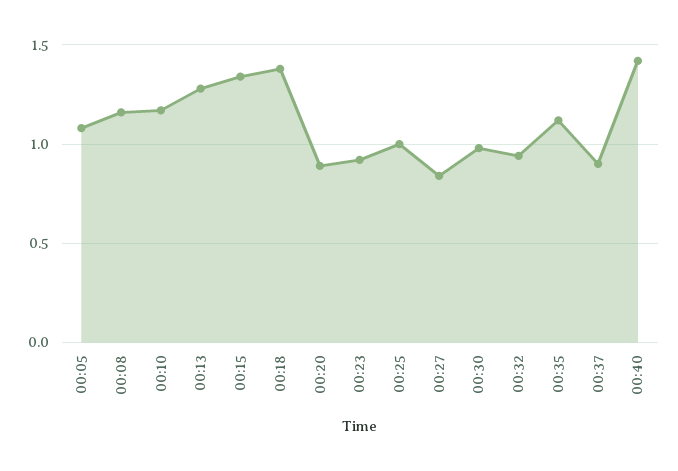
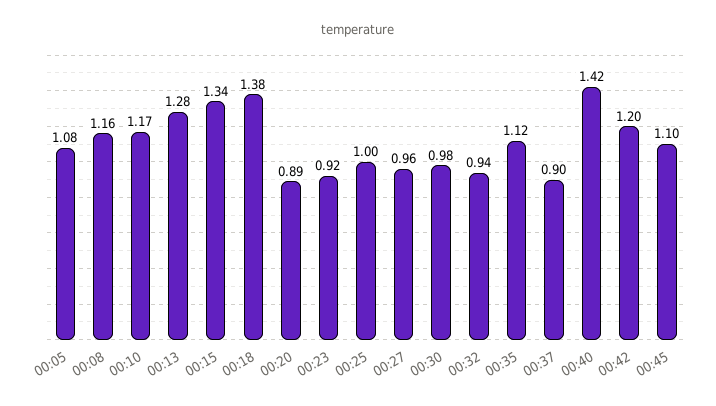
00:27: 0.85 -> 0.96
00:42: none -> 1.2
00:45: none -> 1.1

